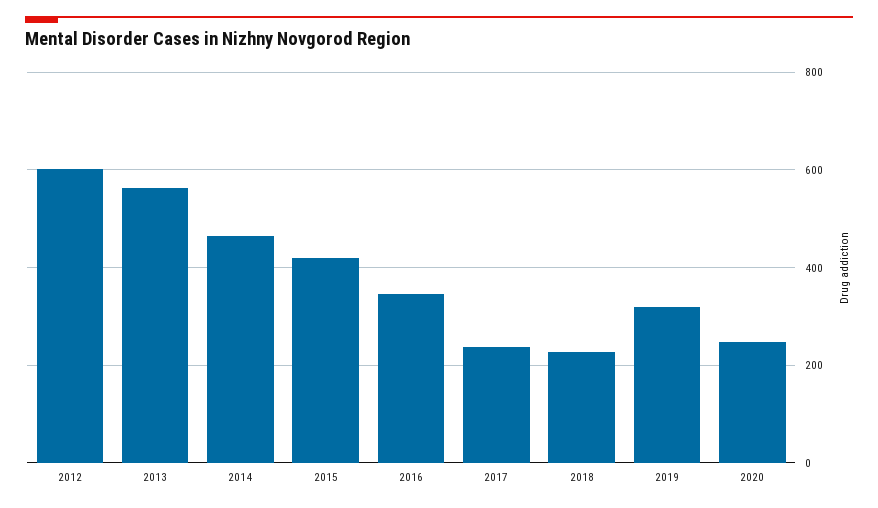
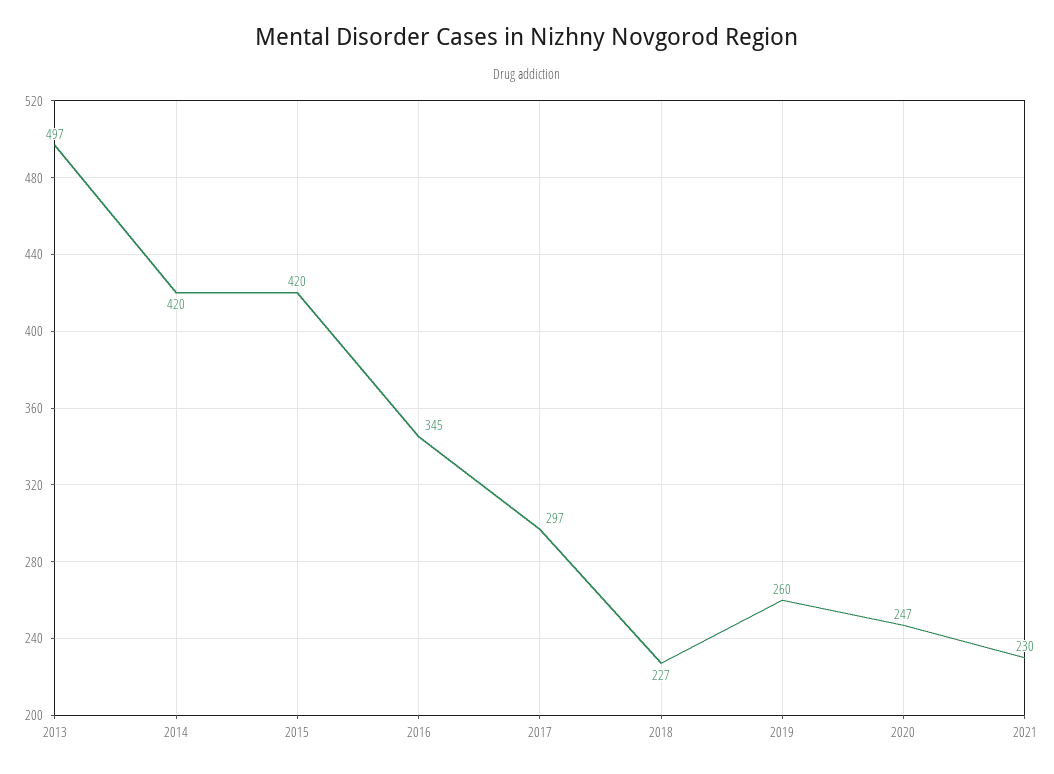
2012: 600 -> none
2013: 560 -> 497
2014: 460 -> 420
2017: 240 -> 297
2019: 320 -> 260
2021: none -> 230

